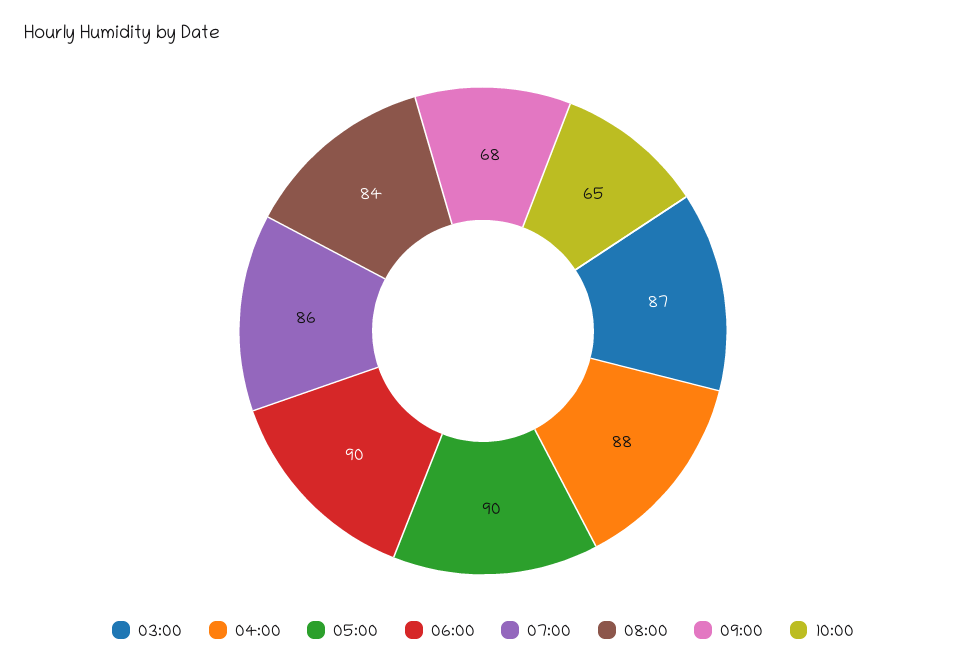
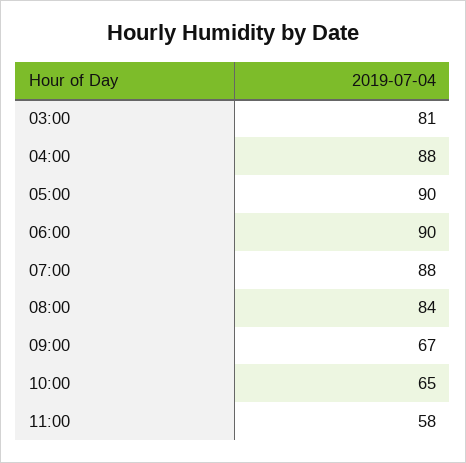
03:00: 87 -> 81
07:00: 86 -> 88
09:00: 68 -> 67
11:00: none -> 58

